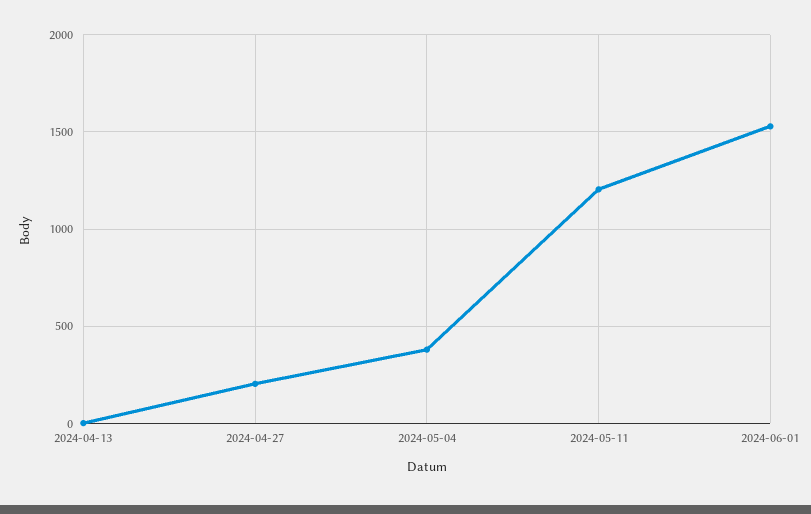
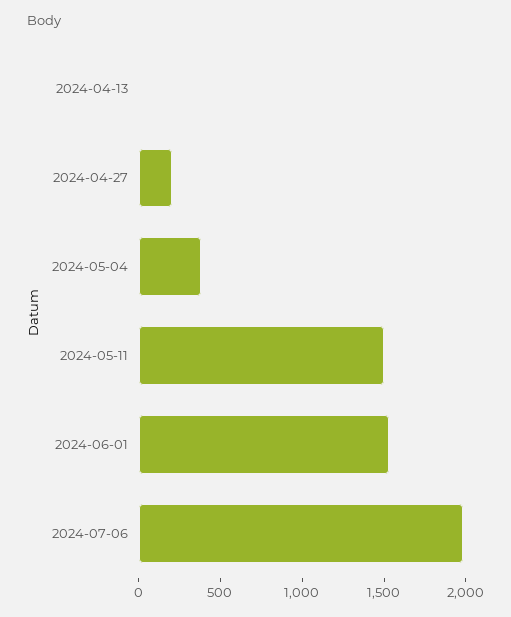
2024-05-11: 1200 -> 1500
2024-07-06: none -> 2000

